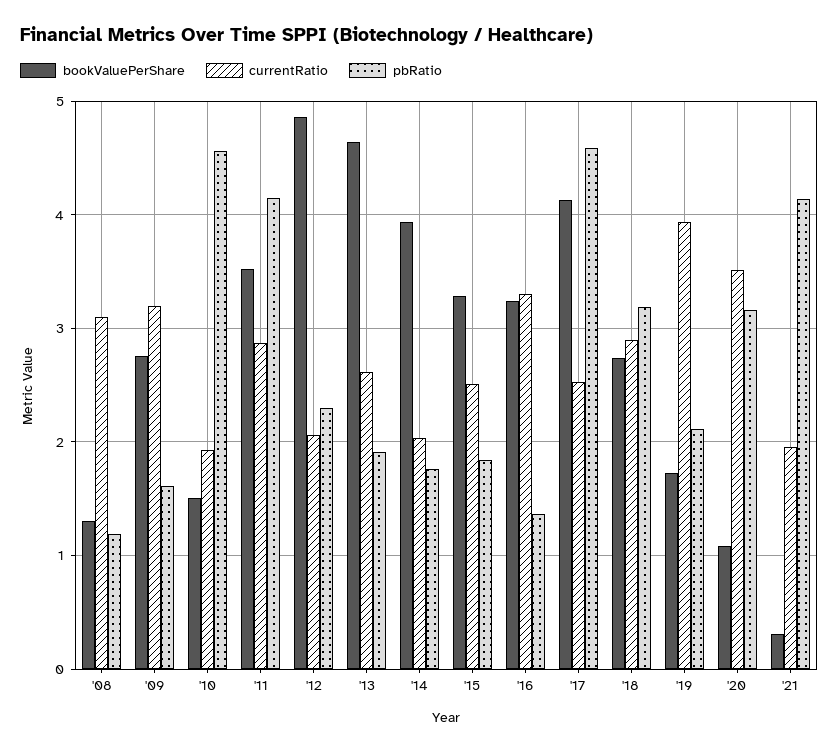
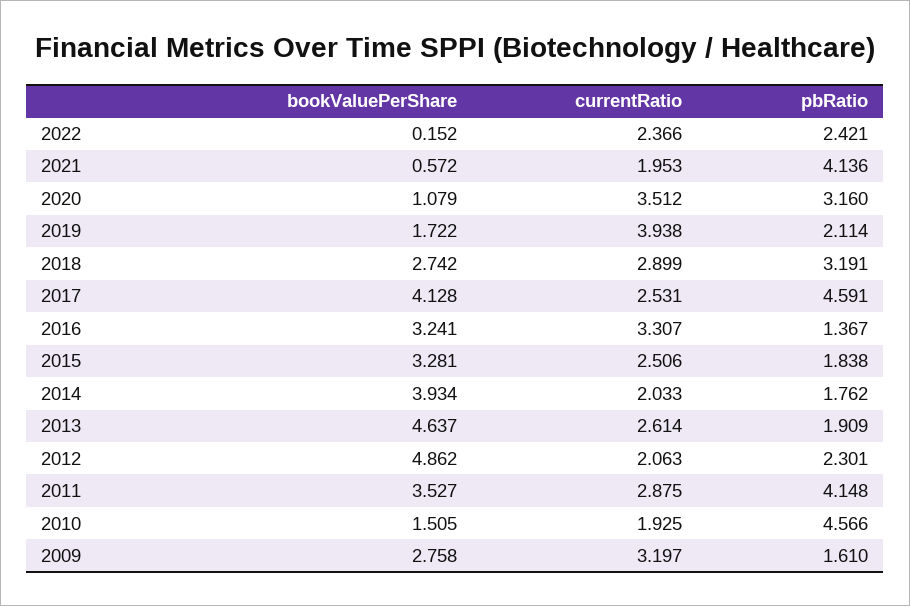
bookValuePerShare, '08: 1.3 -> none
currentRatio, '08: 3.1 -> none
pbRatio, '08: 1.2 -> none
bookValuePerShare, '21: 0.3 -> 0.572
bookValuePerShare, 2022: none -> 0.152
currentRatio, 2022: none -> 2.366
pbRatio, 2022: none -> 2.421

